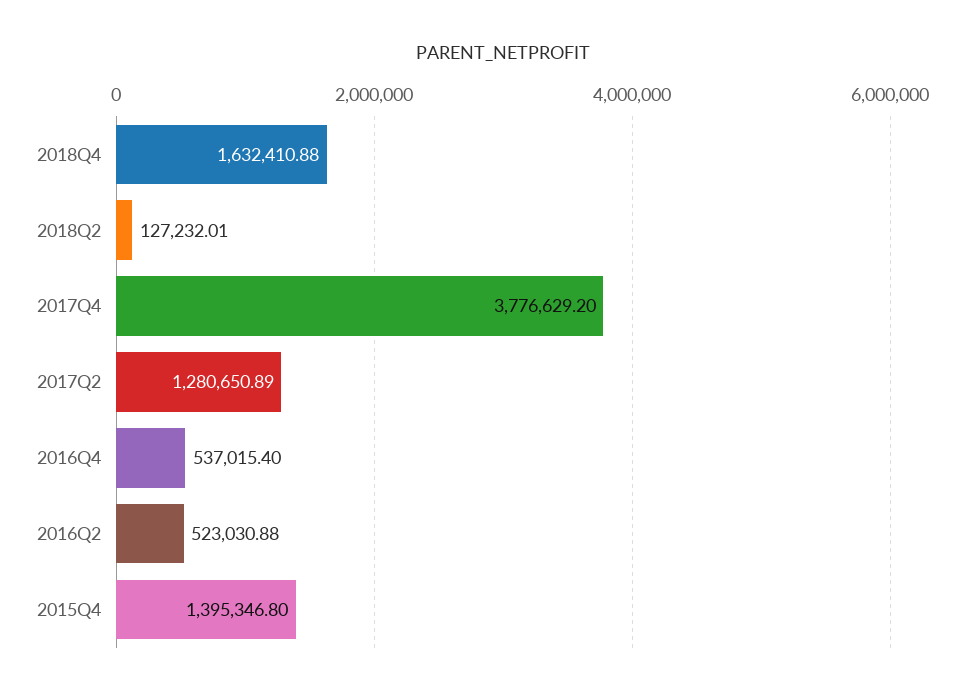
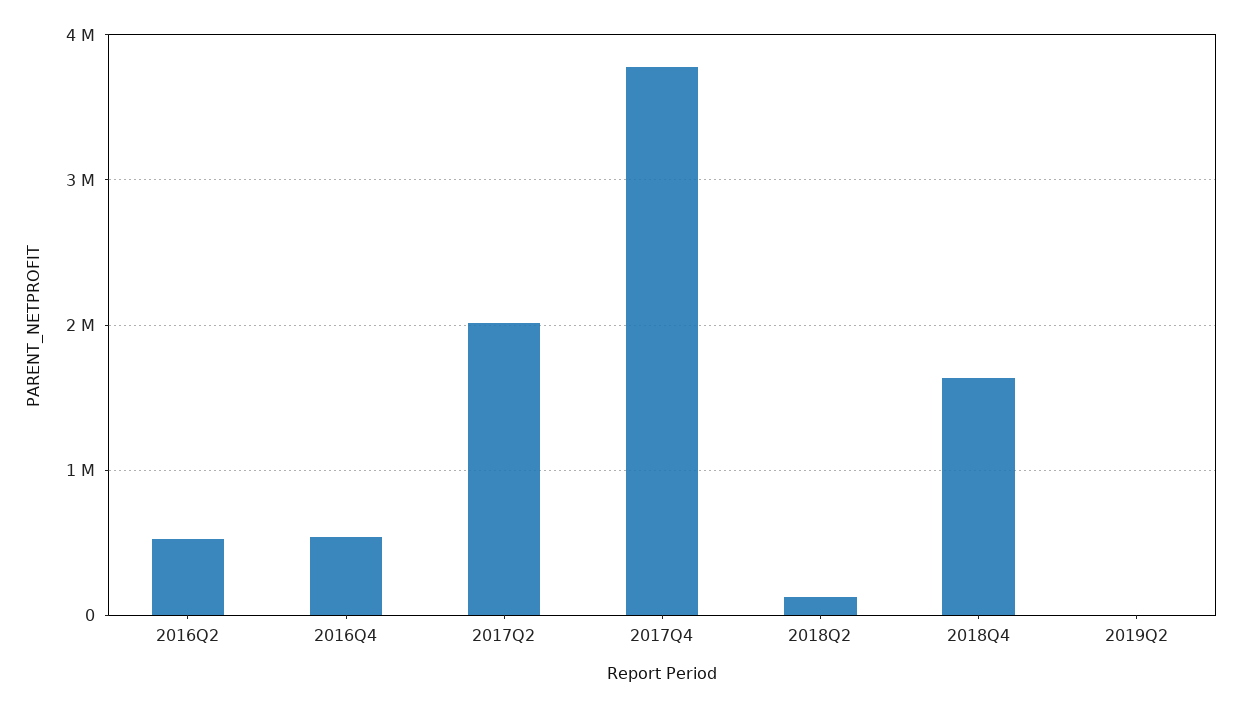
2017Q2: 1280650.89 -> 2000000
2015Q4: 1395346.8 -> none
2019Q2: none -> 0

